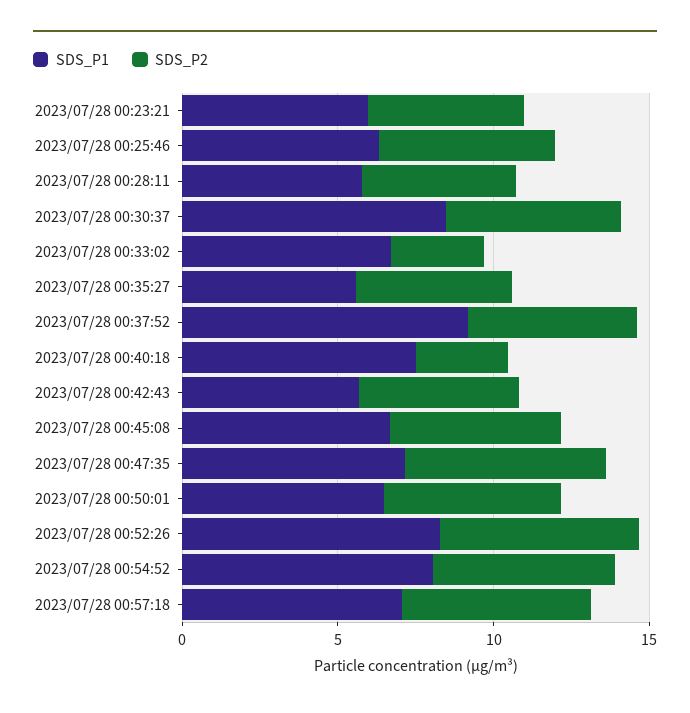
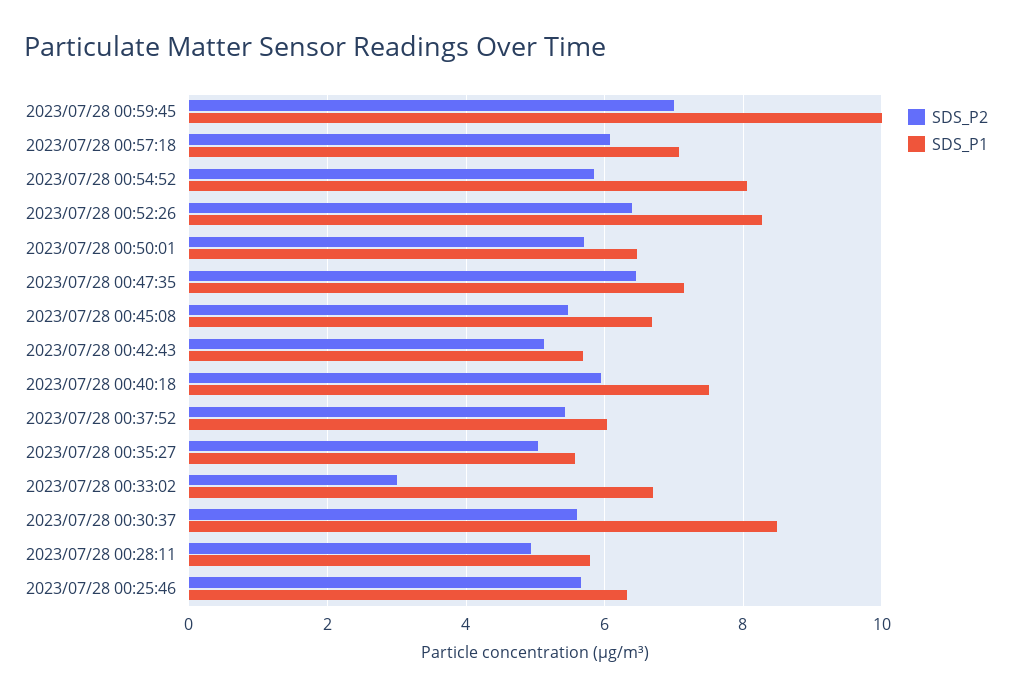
SDS_P1, 2023/07/28 00:23:21: 6 -> none
SDS_P2, 2023/07/28 00:23:21: 5 -> none
SDS_P1, 2023/07/28 00:37:52: 9 -> 6
SDS_P2, 2023/07/28 00:40:18: 3 -> 6
SDS_P2, 2023/07/28 00:59:45: none -> 7
SDS_P1, 2023/07/28 00:59:45: none -> 10

